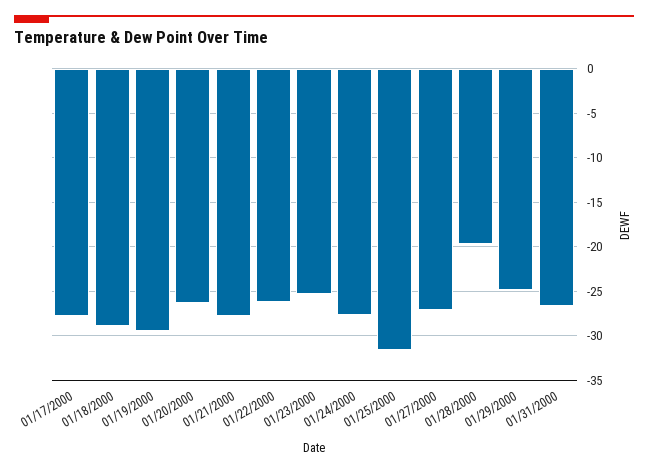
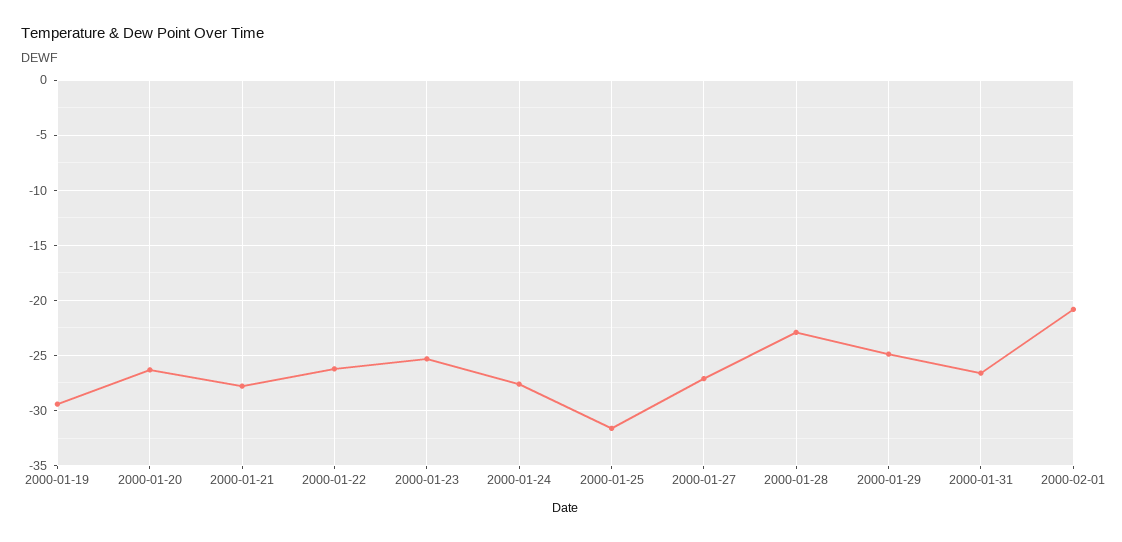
01/17/2000: -28 -> none
01/18/2000: -29 -> none
01/28/2000: -20 -> -23
2000-02-01: none -> -21

